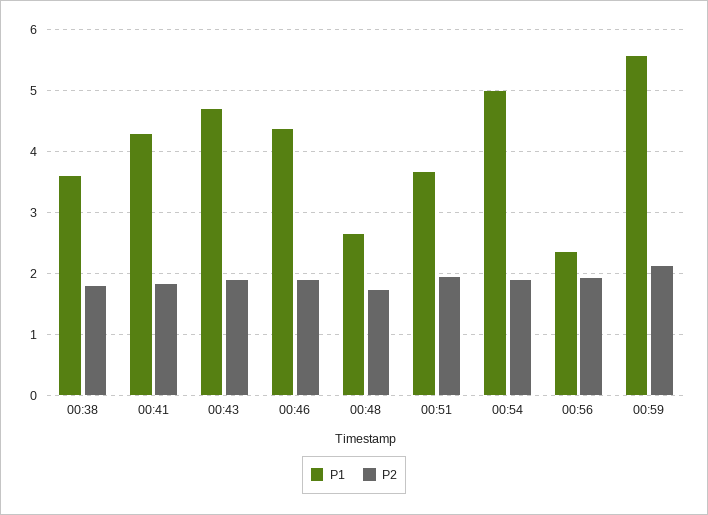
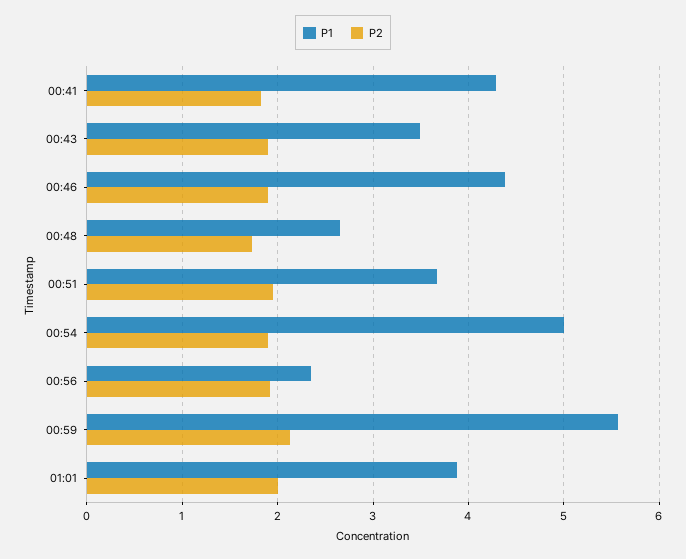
P1, 00:38: 3.6 -> none
P2, 00:38: 1.8 -> none
P1, 00:43: 4.7 -> 3.5
P1, 01:01: none -> 3.9
P2, 01:01: none -> 2

